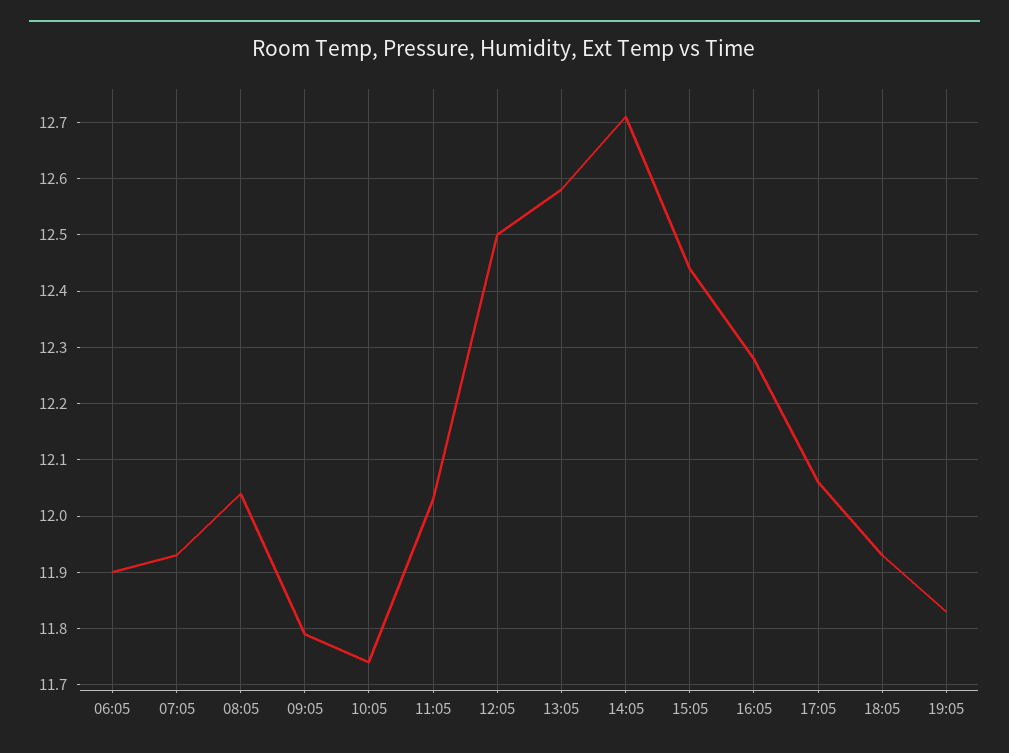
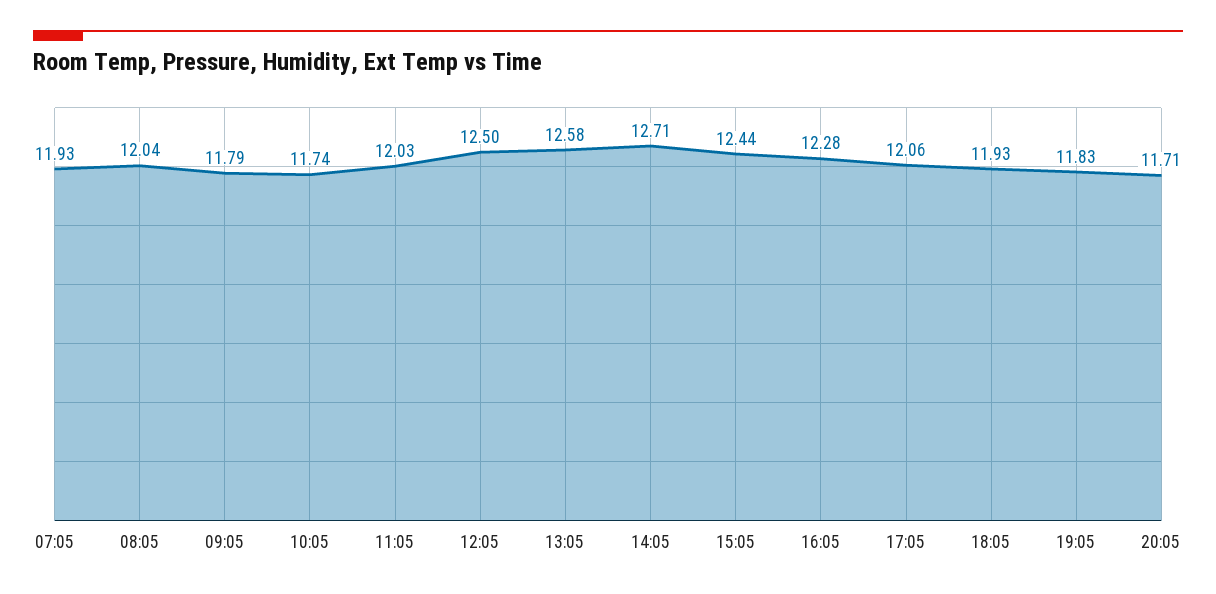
06:05: 11.9 -> none
20:05: none -> 11.71

